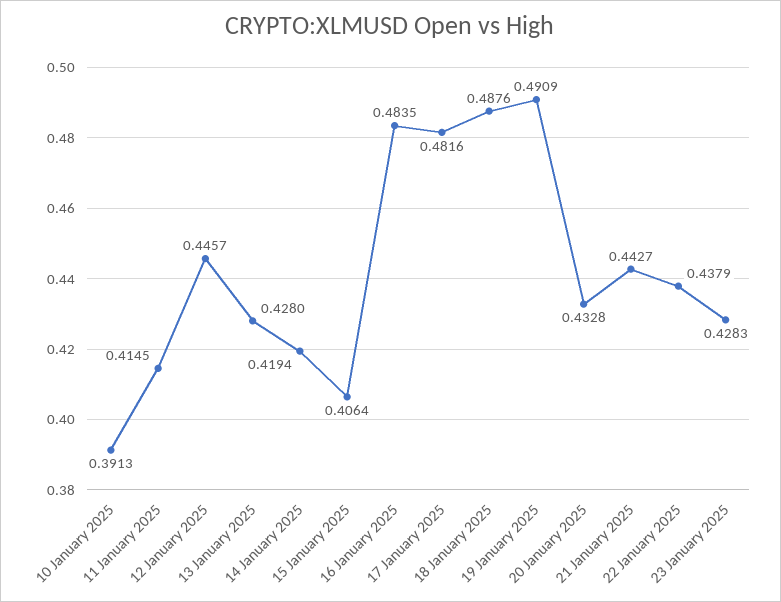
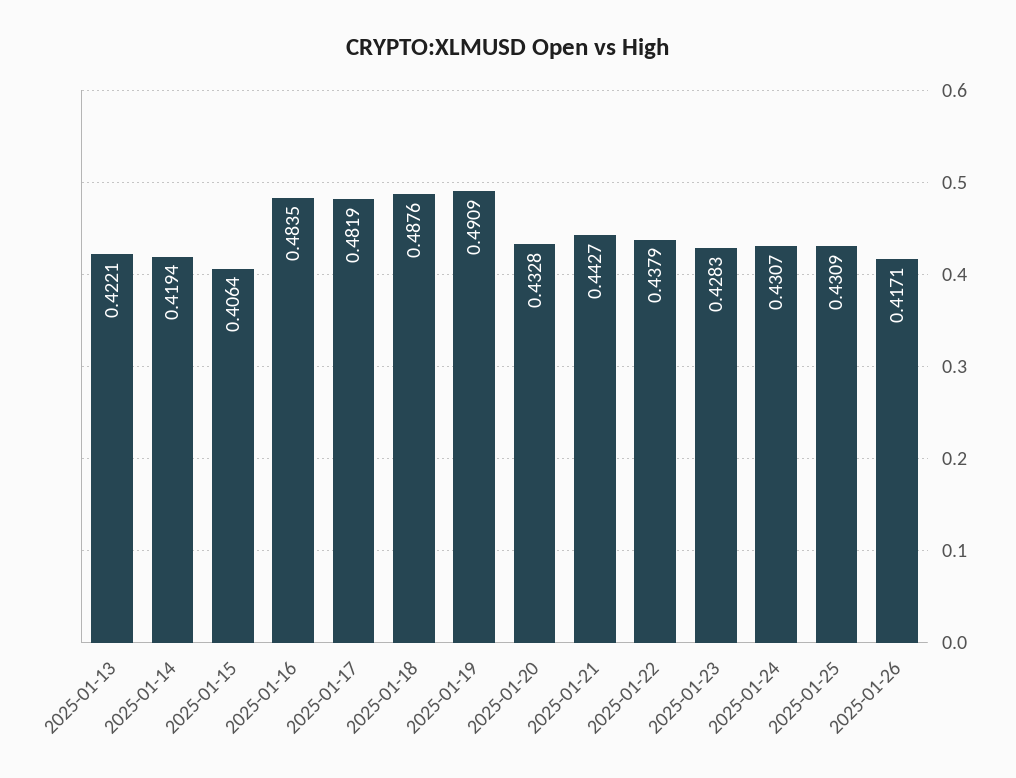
10 January 2025: 0.3913 -> none
11 January 2025: 0.4145 -> none
12 January 2025: 0.4457 -> none
13 January 2025: 0.428 -> 0.4221
17 January 2025: 0.4816 -> 0.4819
2025-01-24: none -> 0.4307
2025-01-25: none -> 0.4309
2025-01-26: none -> 0.4171

